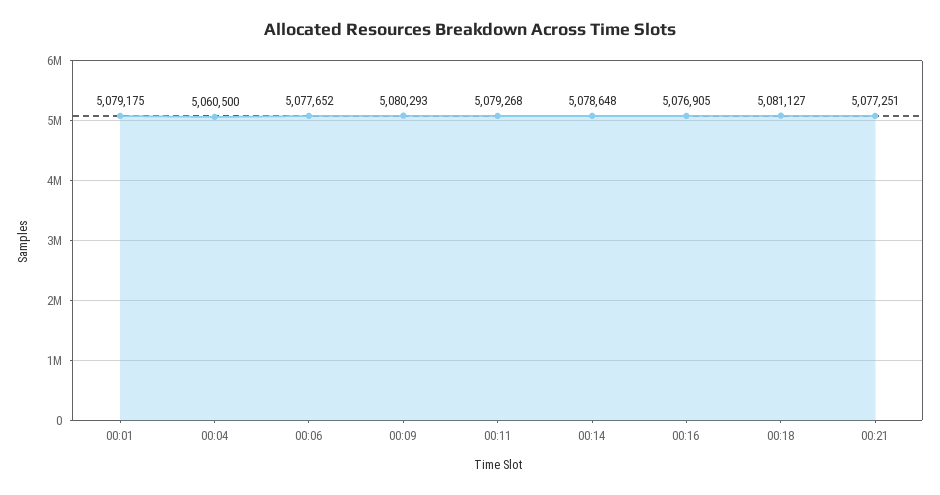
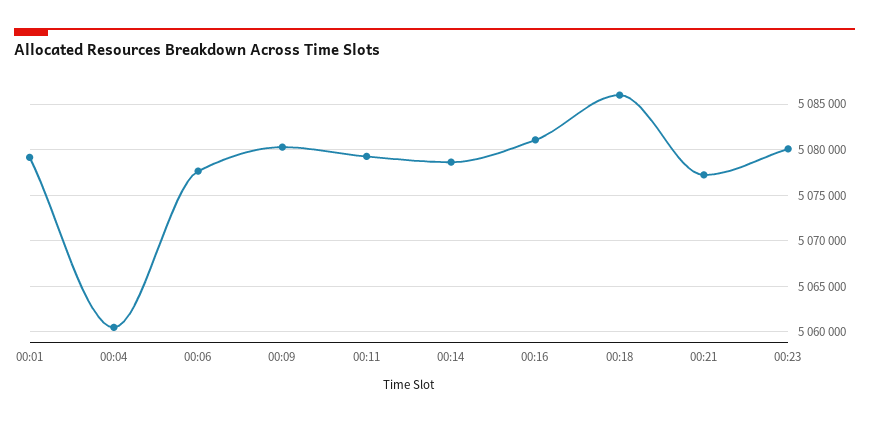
00:16: 5076905 -> 5081000
00:18: 5081127 -> 5086000
00:23: none -> 5080000

